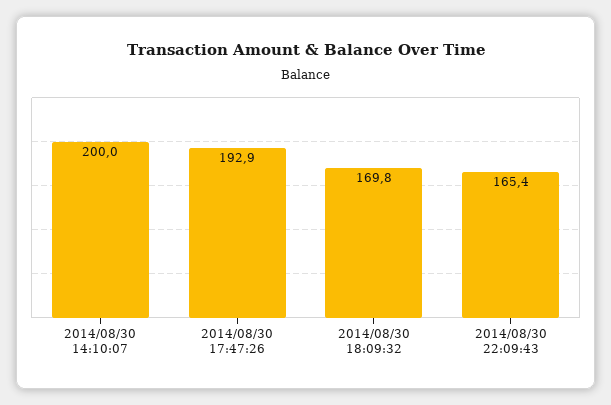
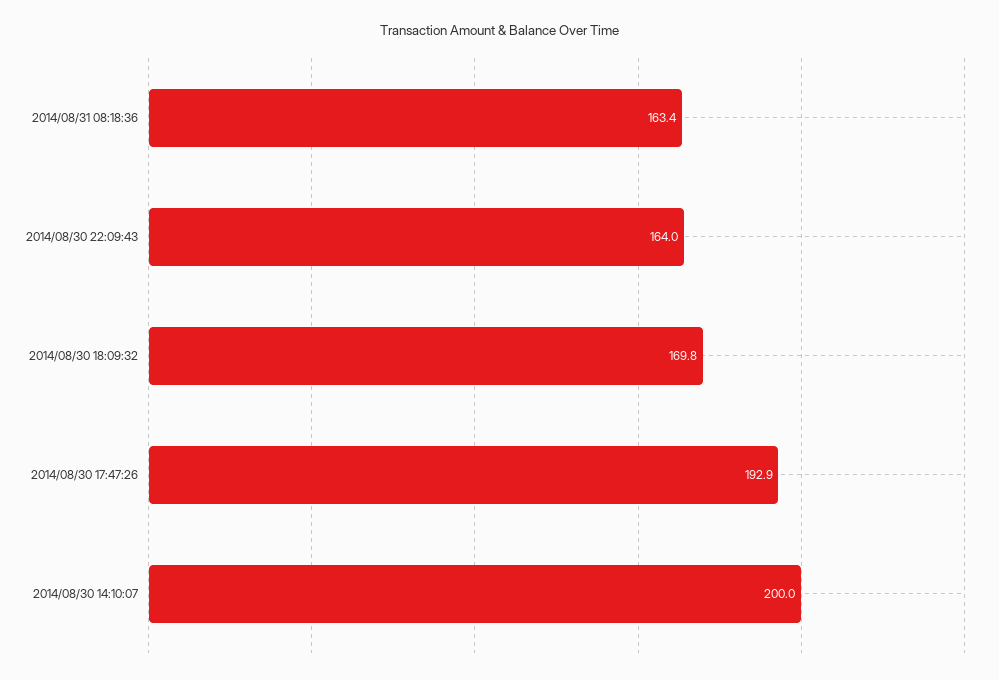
2014/08/30 22:09:43: 165.4 -> 164
2014/08/31 08:18:36: none -> 163.4

